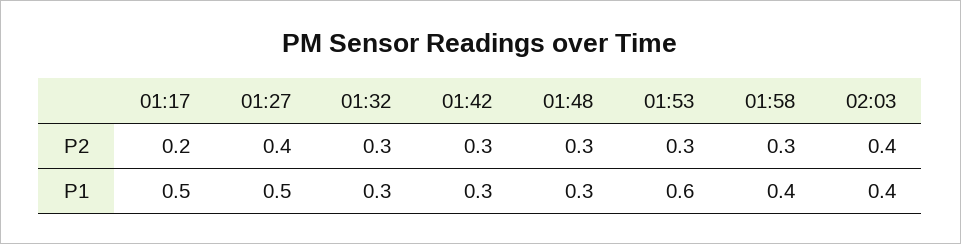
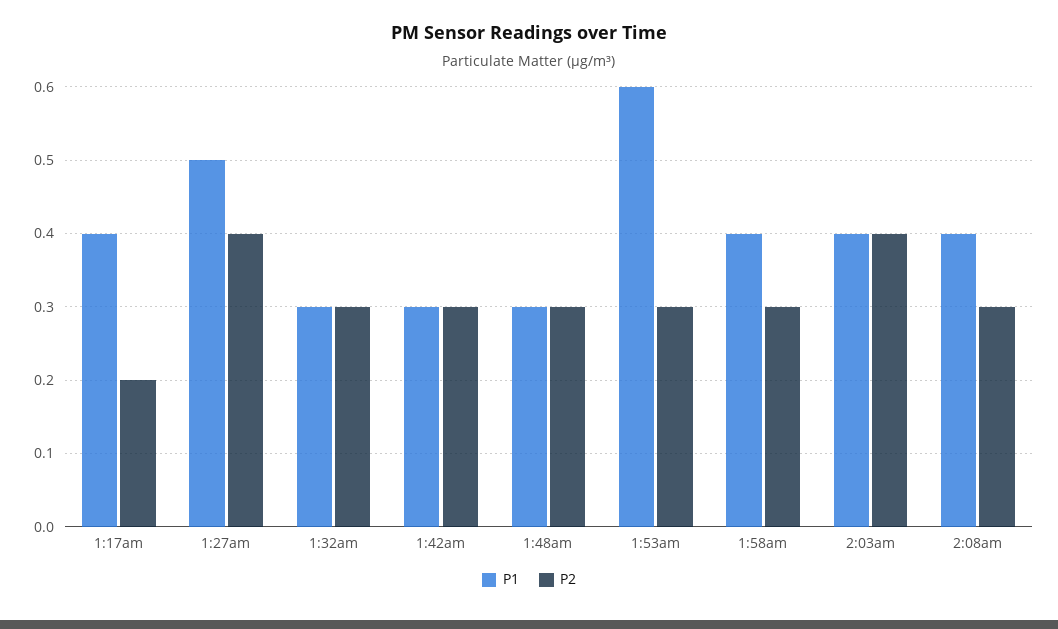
P1, 01:17: 0.5 -> 0.4
P1, 2:08am: none -> 0.4
P2, 2:08am: none -> 0.3

